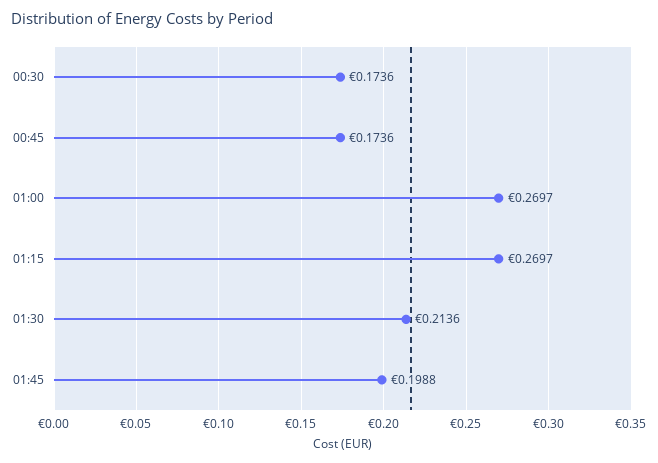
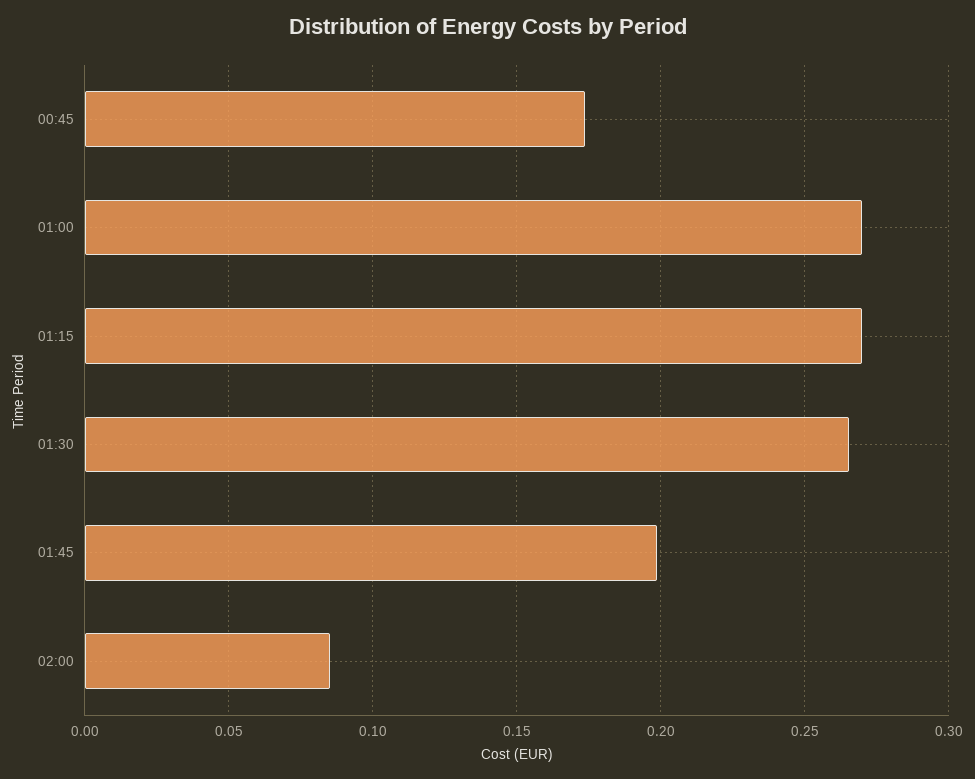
00:30: 0.1736 -> none
01:30: 0.2136 -> 0.265
02:00: none -> 0.085

